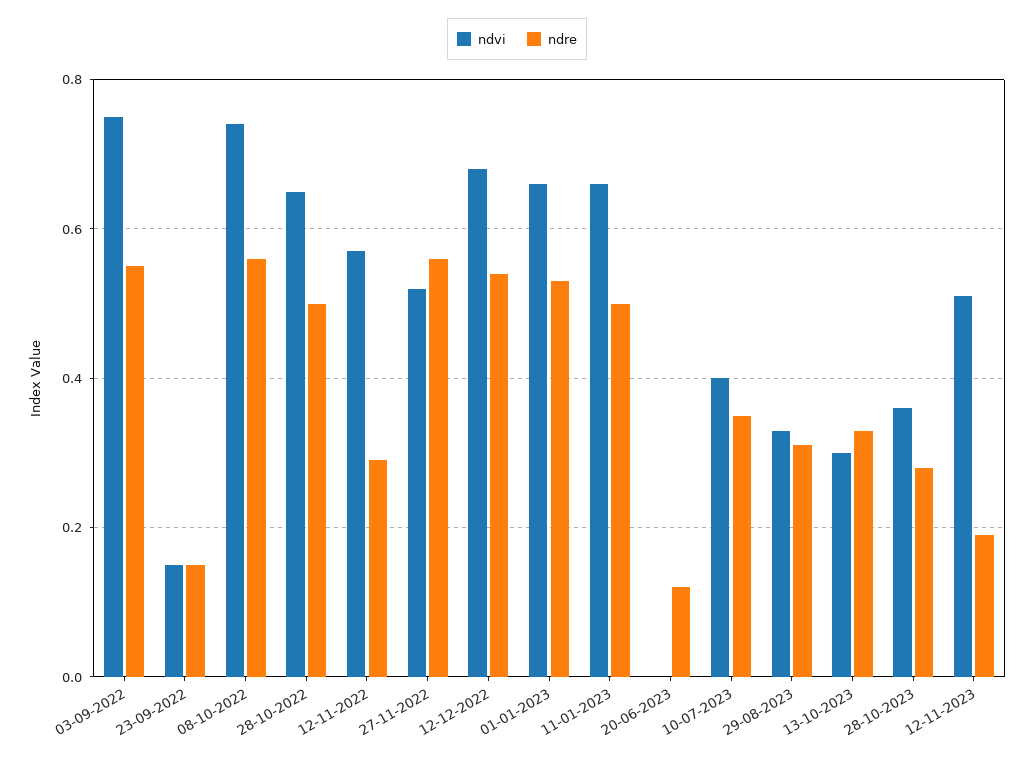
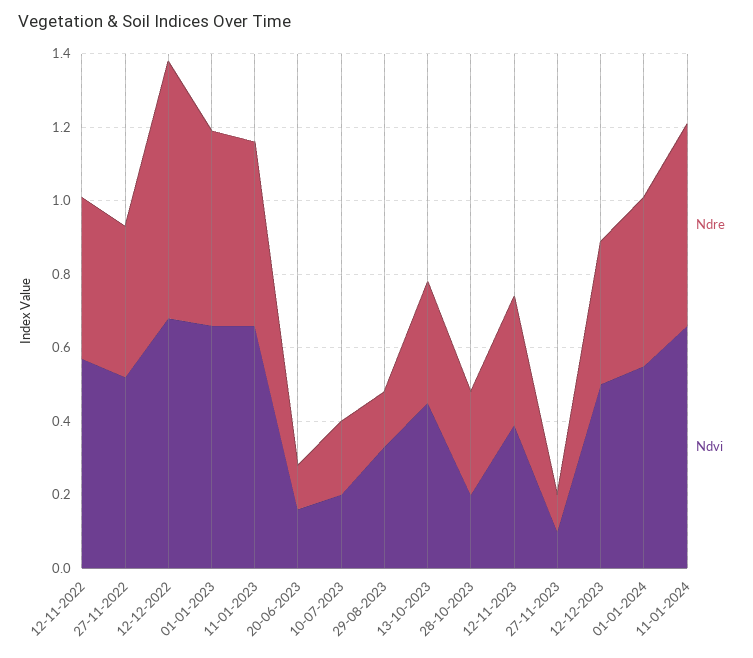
ndvi, 03-09-2022: 0.75 -> none
ndre, 03-09-2022: 0.55 -> none
ndvi, 23-09-2022: 0.15 -> none
ndre, 23-09-2022: 0.15 -> none
ndvi, 08-10-2022: 0.75 -> none
ndre, 08-10-2022: 0.55 -> none
ndvi, 28-10-2022: 0.65 -> none
ndre, 28-10-2022: 0.5 -> none
ndre, 12-11-2022: 0.3 -> 0.45
ndre, 27-11-2022: 0.55 -> 0.4
ndre, 12-12-2022: 0.55 -> 0.7
ndvi, 20-06-2023: 0 -> 0.15
ndvi, 10-07-2023: 0.4 -> 0.2
ndre, 10-07-2023: 0.35 -> 0.2
ndre, 29-08-2023: 0.3 -> 0.15
ndvi, 13-10-2023: 0.3 -> 0.45
ndvi, 28-10-2023: 0.35 -> 0.2
ndvi, 12-11-2023: 0.5 -> 0.4
ndre, 12-11-2023: 0.2 -> 0.35
ndre, 27-11-2023: none -> 0.1
ndvi, 27-11-2023: none -> 0.1
ndre, 12-12-2023: none -> 0.4
ndvi, 12-12-2023: none -> 0.5
ndre, 01-01-2024: none -> 0.45
ndvi, 01-01-2024: none -> 0.55
ndre, 11-01-2024: none -> 0.55
ndvi, 11-01-2024: none -> 0.65

